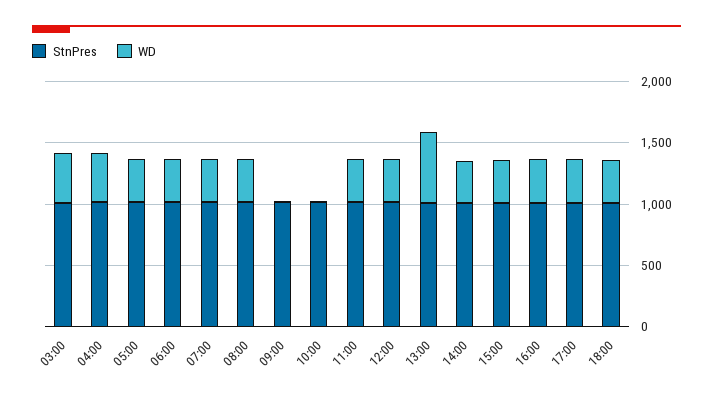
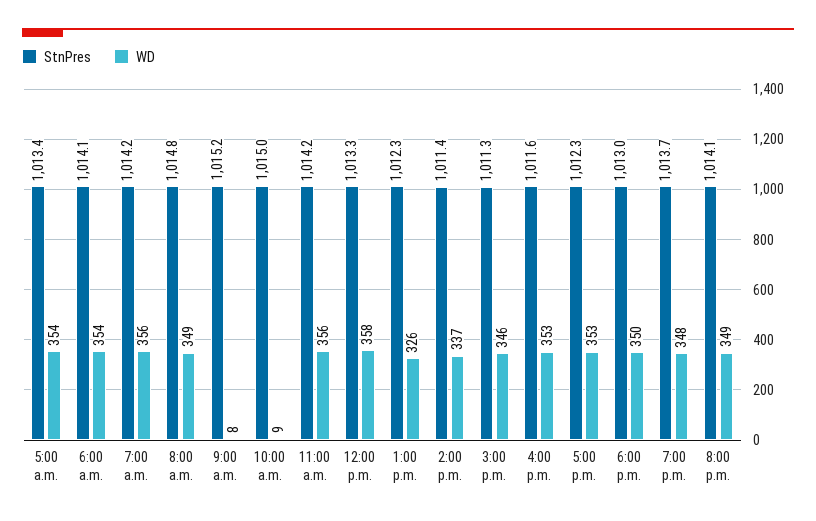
StnPres, 03:00: 1000 -> none
WD, 03:00: 400 -> none
StnPres, 04:00: 1000 -> none
WD, 04:00: 400 -> none
WD, 13:00: 600 -> 326
StnPres, 7:00 p.m.: none -> 1013.7
WD, 7:00 p.m.: none -> 348
StnPres, 8:00 p.m.: none -> 1014.1
WD, 8:00 p.m.: none -> 349

